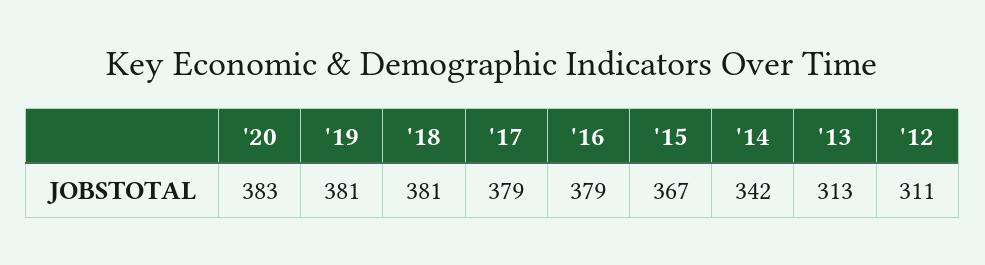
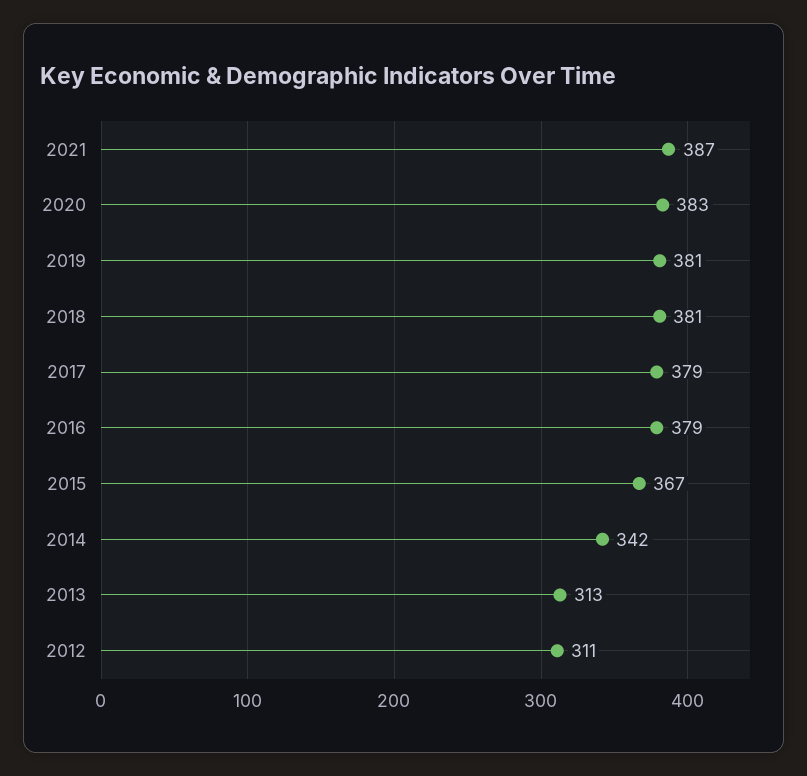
2021: none -> 387

